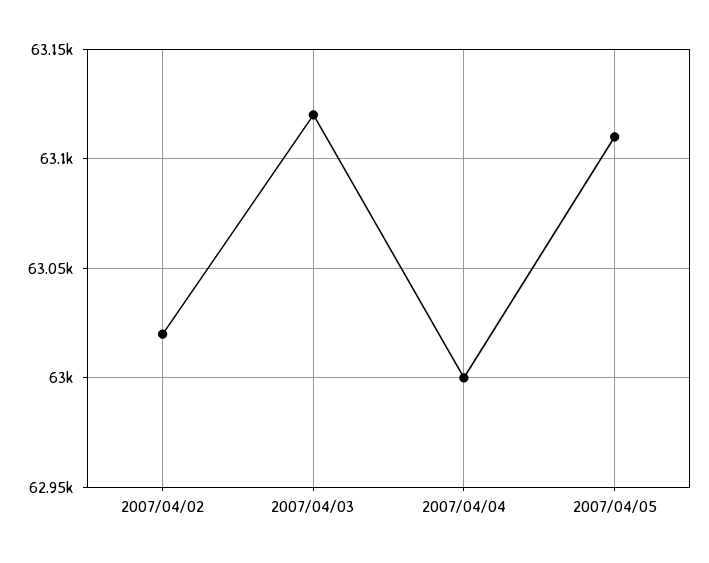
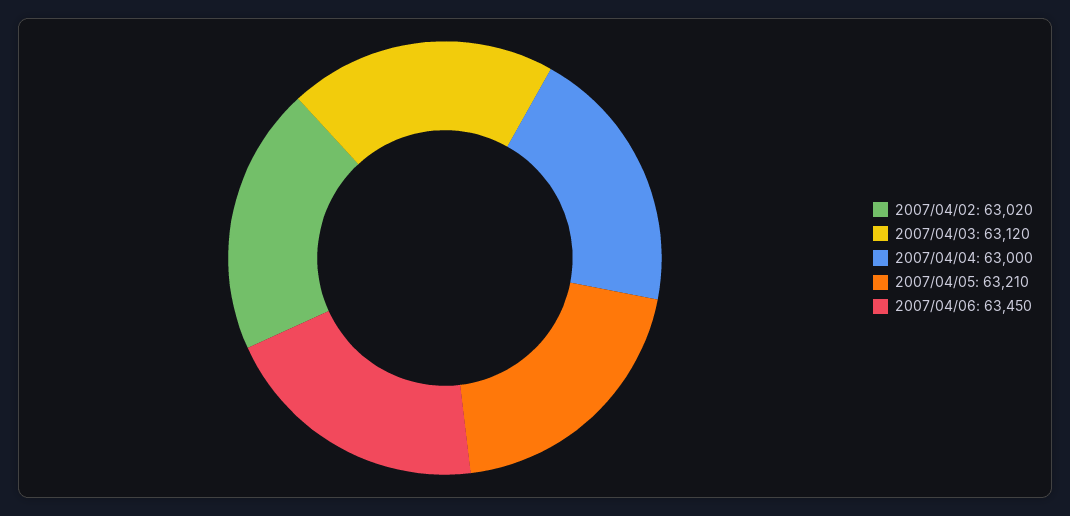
2007/04/05: 63110 -> 63210
2007/04/06: none -> 63450

